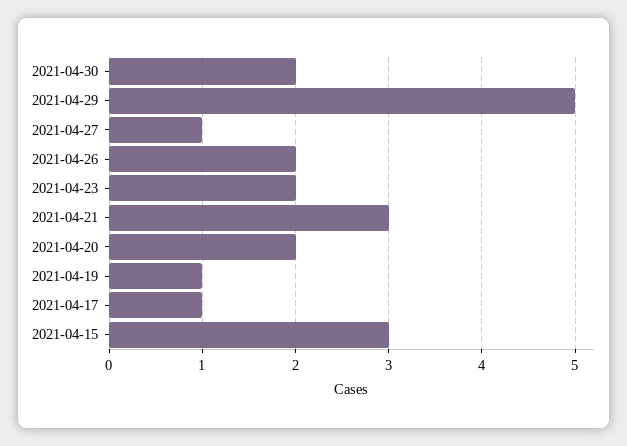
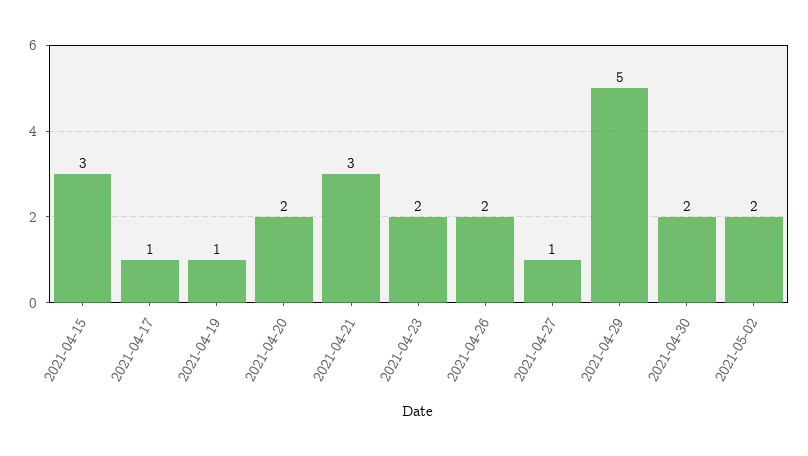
2021-05-02: none -> 2

